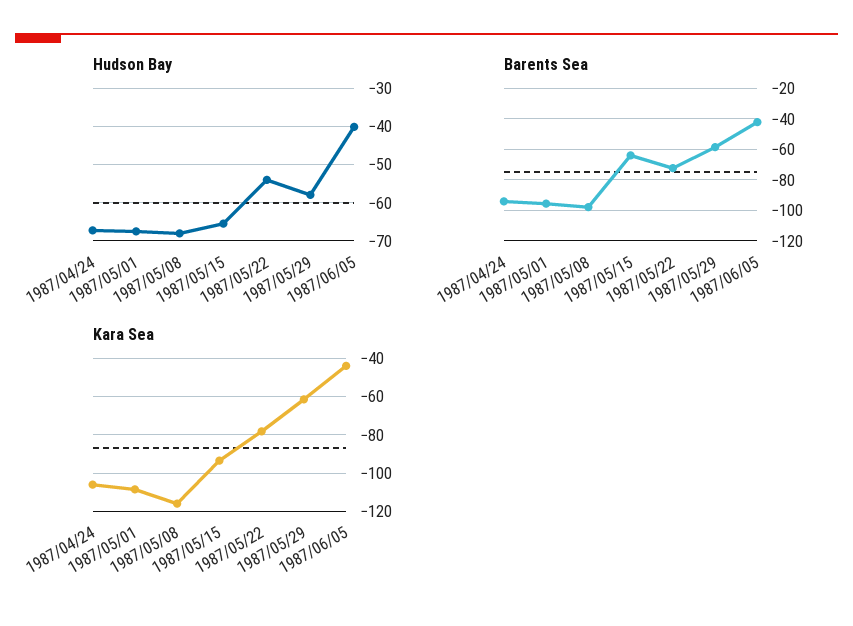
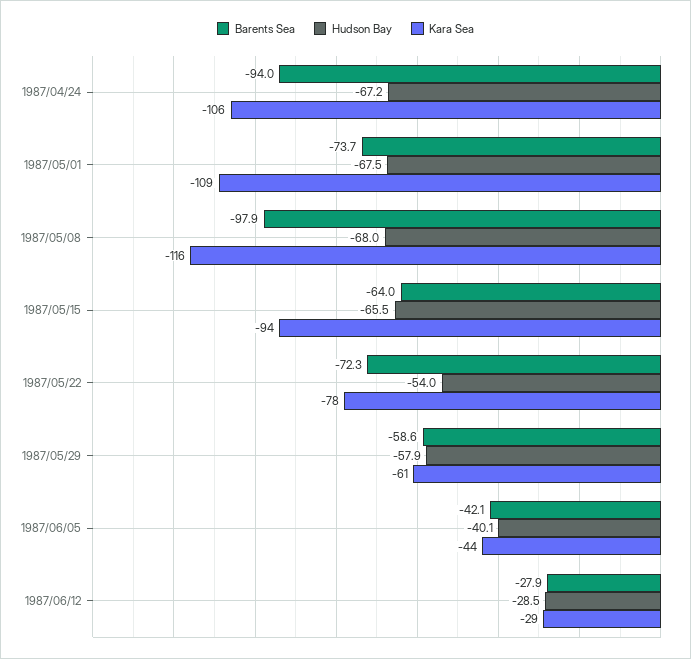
Barents Sea, 1987/05/01: -95 -> -73.7
Barents Sea, 1987/06/12: none -> -27.9
Hudson Bay, 1987/06/12: none -> -28.5
Kara Sea, 1987/06/12: none -> -29

